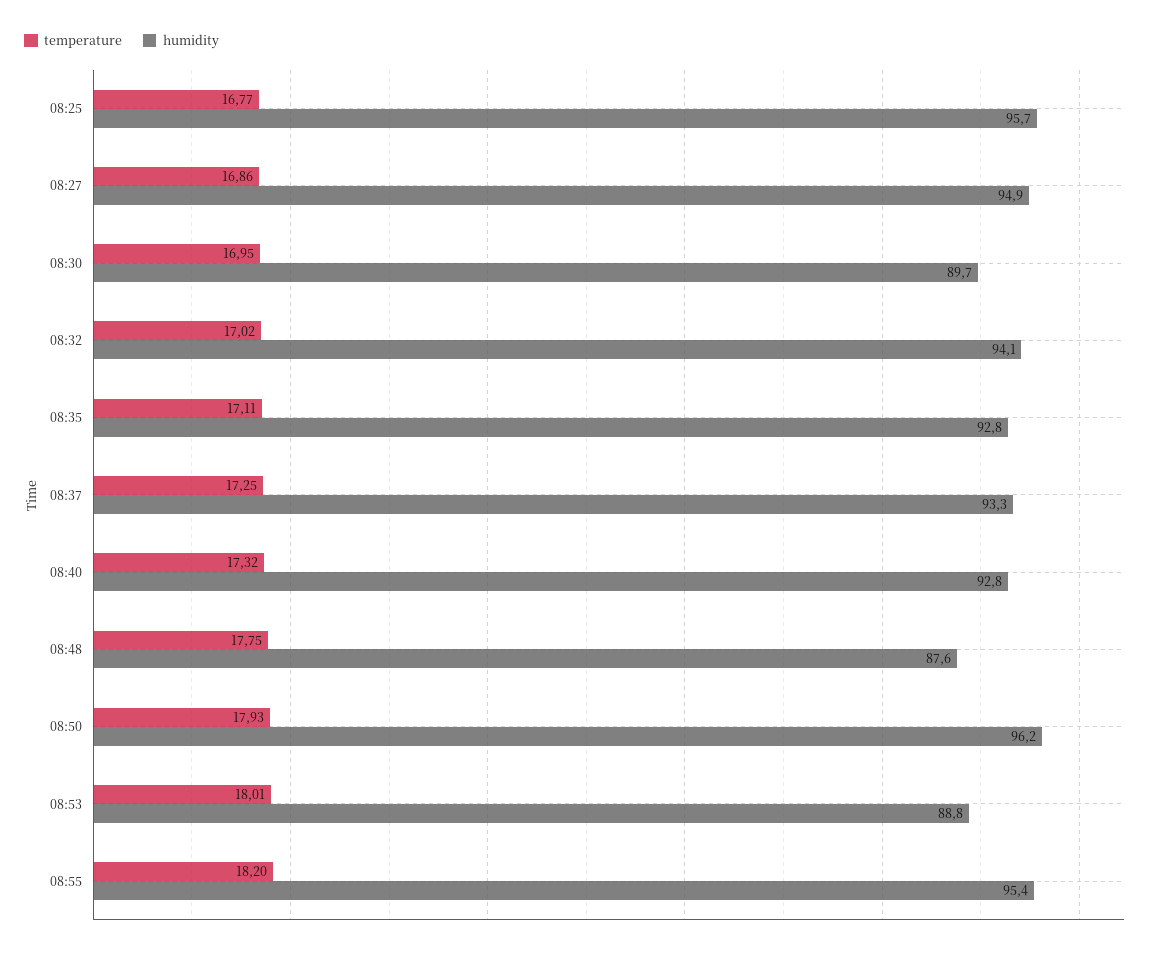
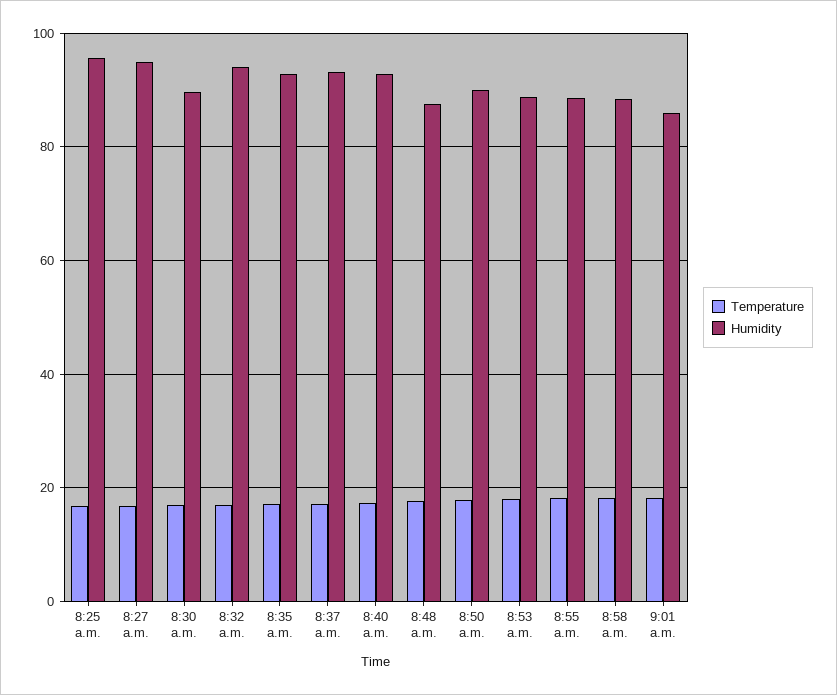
humidity, 08:50: 96.2 -> 90
humidity, 08:55: 95.4 -> 88
temperature, 8:58 a.m.: none -> 18
humidity, 8:58 a.m.: none -> 88
temperature, 9:01 a.m.: none -> 18
humidity, 9:01 a.m.: none -> 86

